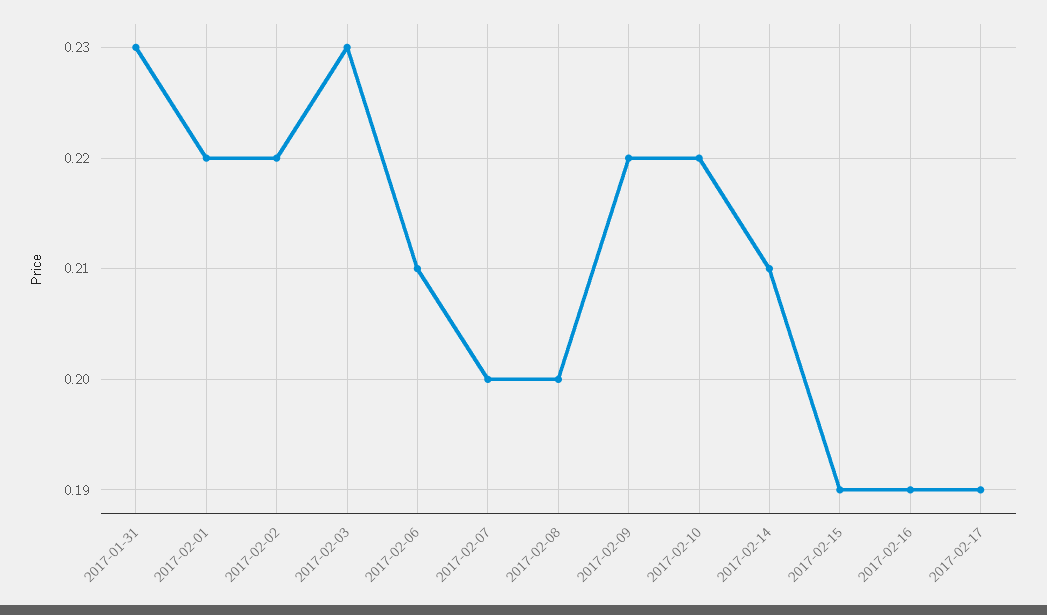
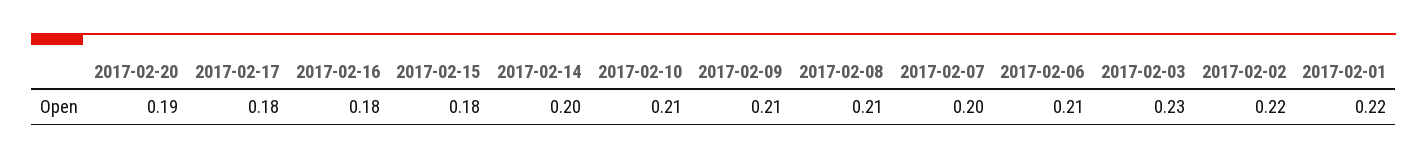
2017-01-31: 0.23 -> none
2017-02-08: 0.2 -> 0.21
2017-02-09: 0.22 -> 0.21
2017-02-10: 0.22 -> 0.21
2017-02-14: 0.21 -> 0.2
2017-02-15: 0.19 -> 0.18
2017-02-16: 0.19 -> 0.18
2017-02-17: 0.19 -> 0.18
2017-02-20: none -> 0.19

